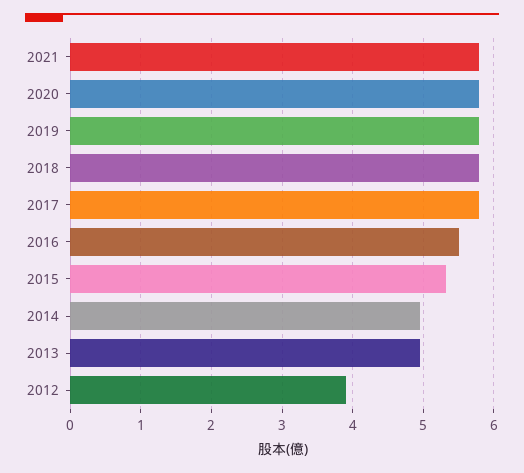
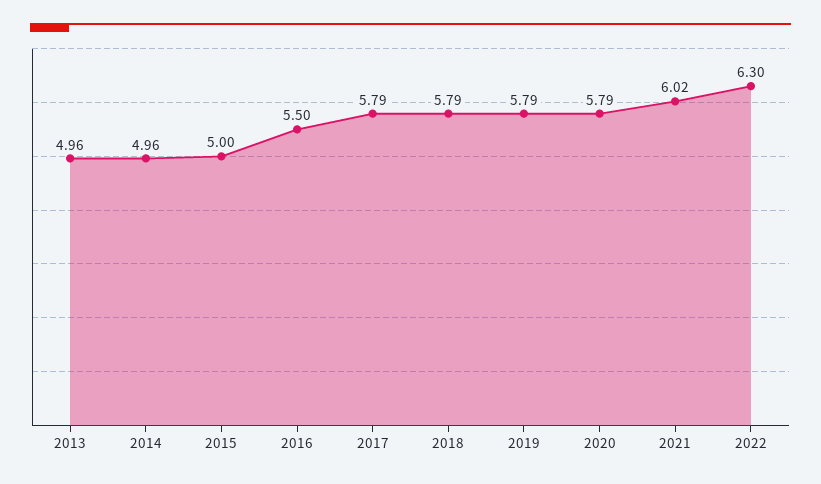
2021: 5.8 -> 6.02
2015: 5.3 -> 5
2012: 3.9 -> none
2022: none -> 6.3

